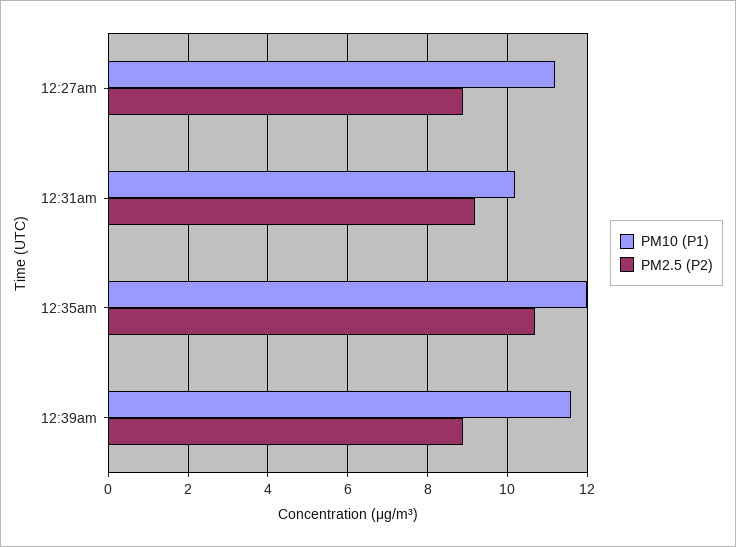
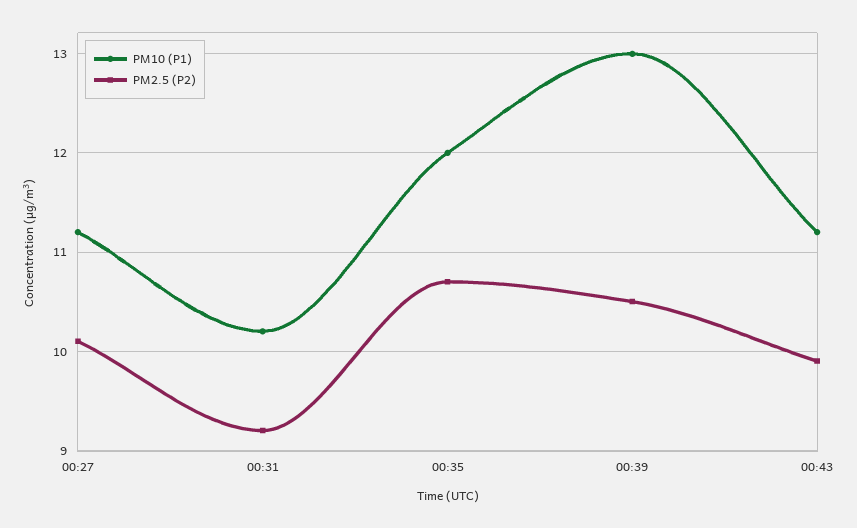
PM2.5 (P2), 12:27am: 9 -> 10.1
PM10 (P1), 12:39am: 11.5 -> 13
PM2.5 (P2), 12:39am: 9 -> 10.5
PM10 (P1), 00:43: none -> 11.2
PM2.5 (P2), 00:43: none -> 9.9

